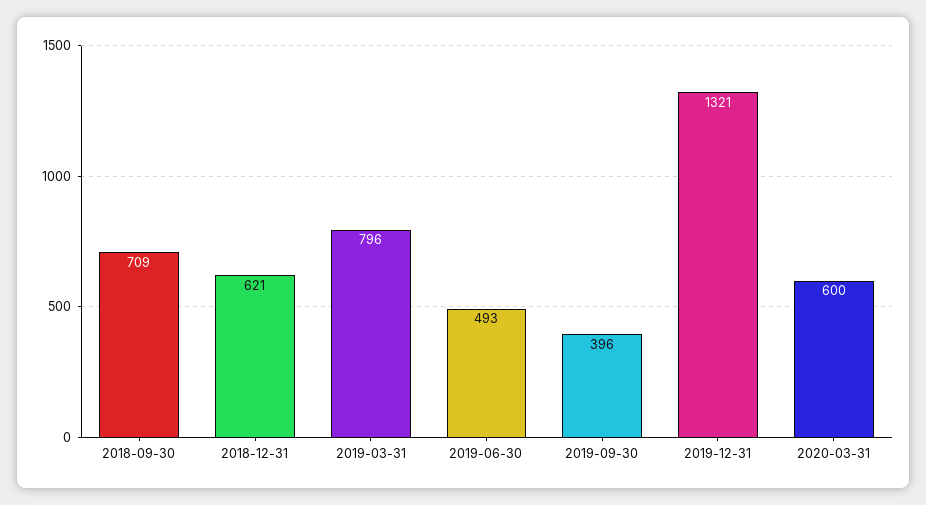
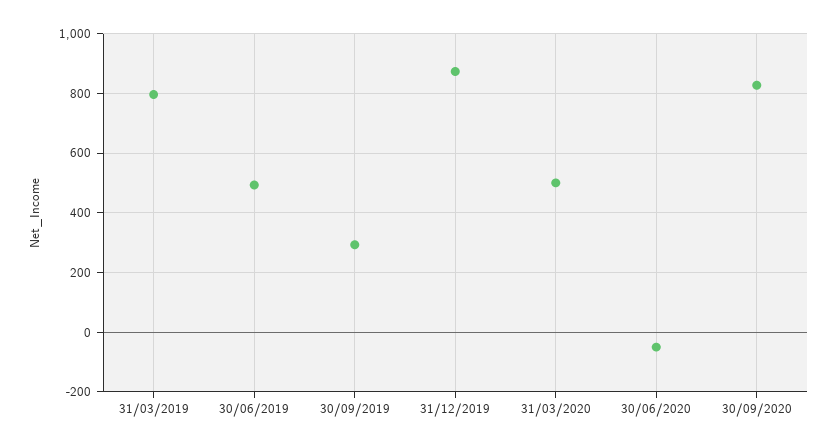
2018-09-30: 709 -> none
2018-12-31: 621 -> none
2019-09-30: 396 -> 300
2019-12-31: 1321 -> 875
2020-03-31: 600 -> 500
30/06/2020: none -> -50
30/09/2020: none -> 825

